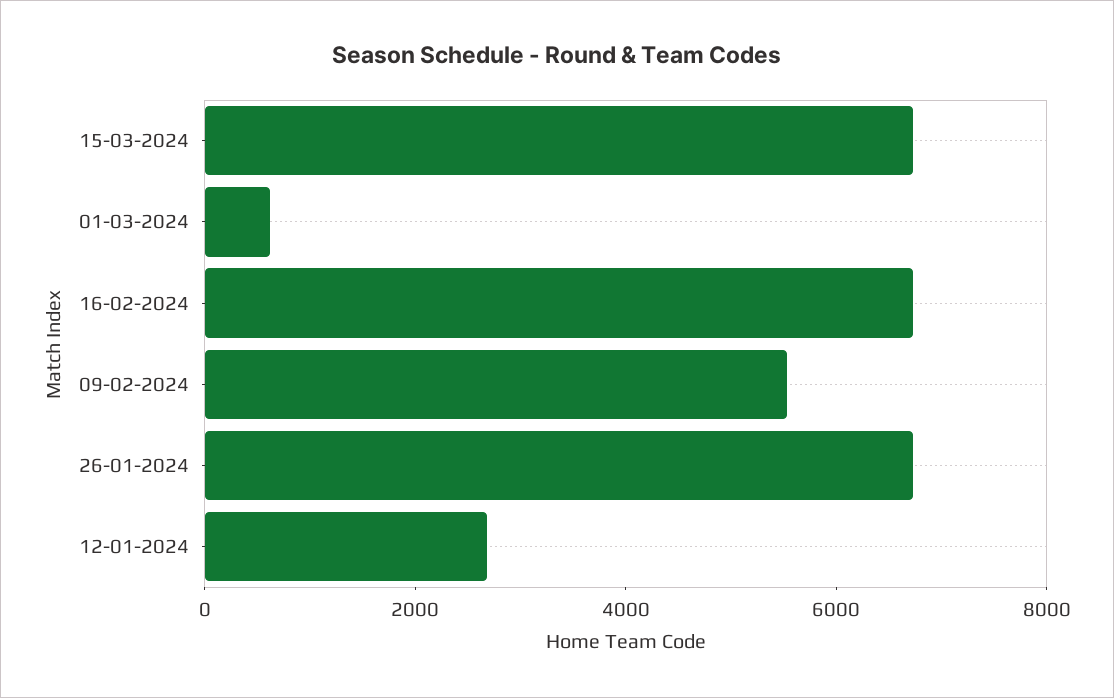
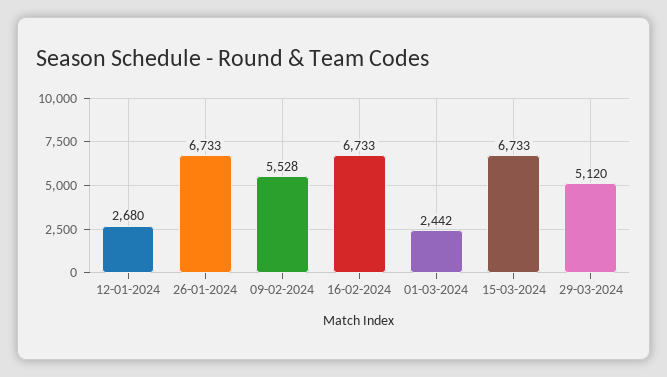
01-03-2024: 500 -> 2442
29-03-2024: none -> 5120

